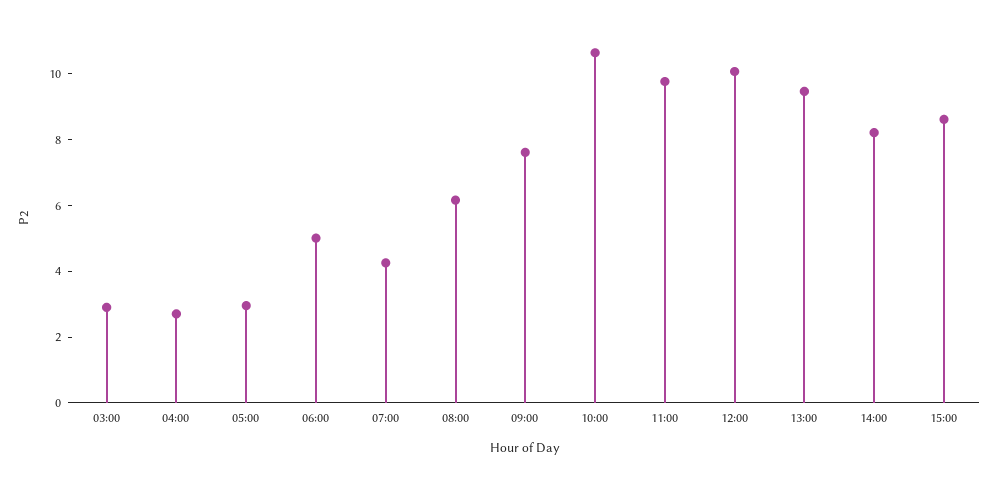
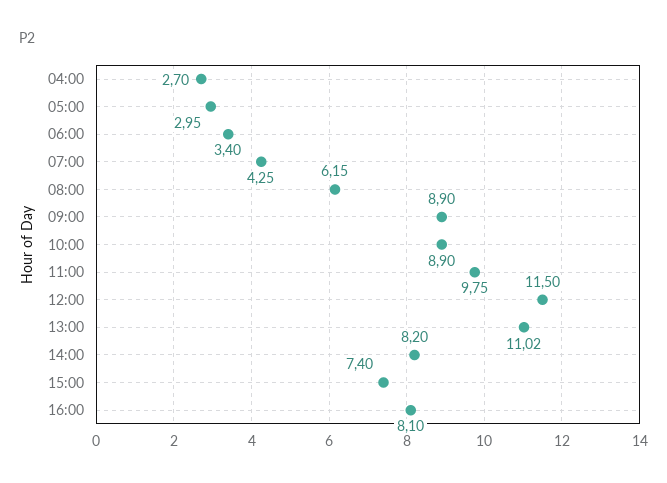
03:00: 3 -> none
06:00: 5 -> 3.4
09:00: 7.5 -> 8.9
10:00: 10.5 -> 8.9
12:00: 10 -> 11.5
13:00: 9.5 -> 11.02
15:00: 8.5 -> 7.4
16:00: none -> 8.1

